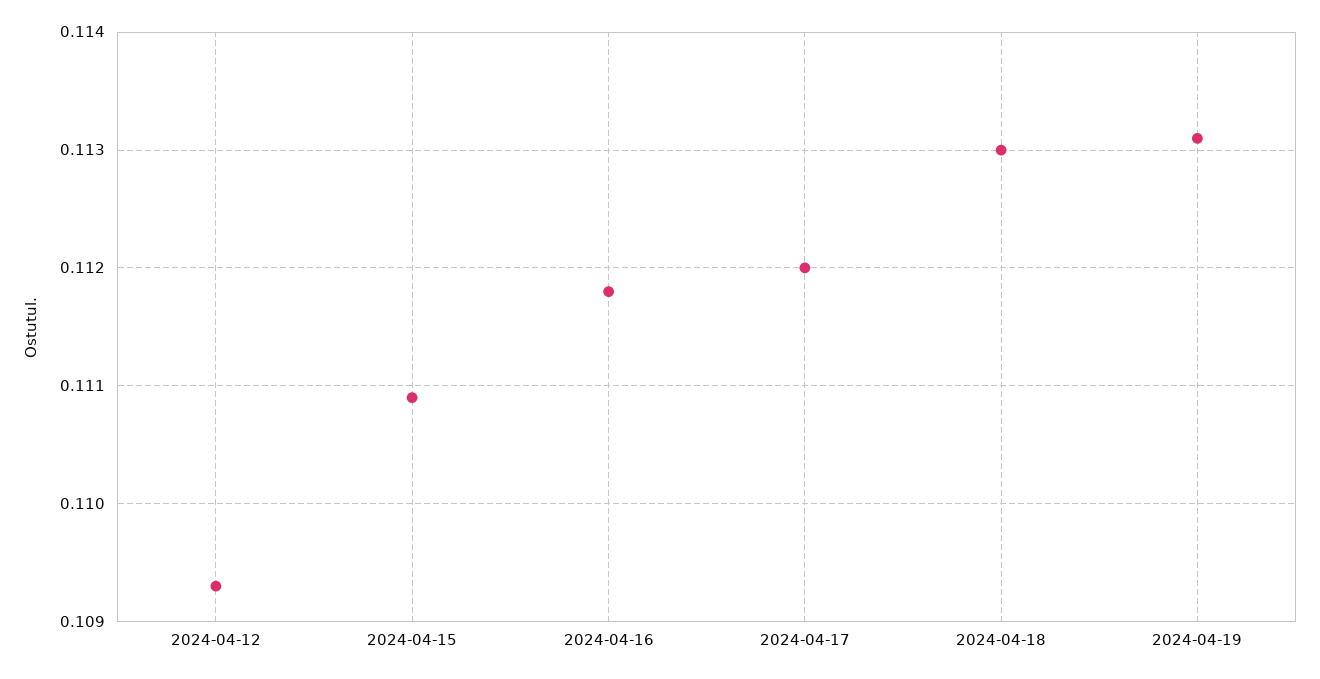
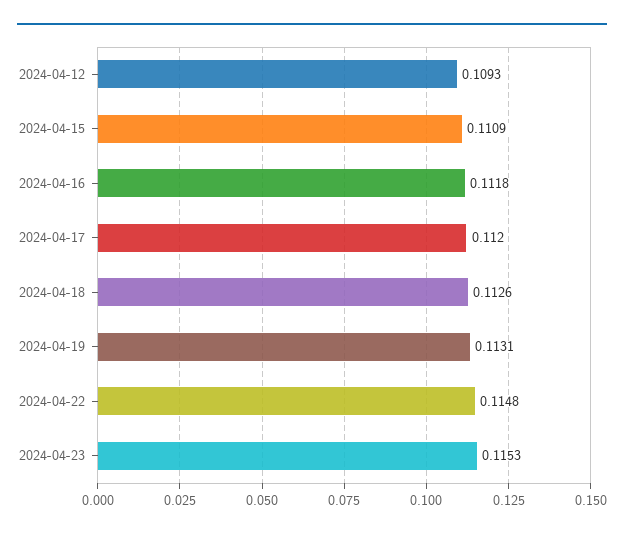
2024-04-18: 0.113 -> 0.1126
2024-04-22: none -> 0.1148
2024-04-23: none -> 0.1153

